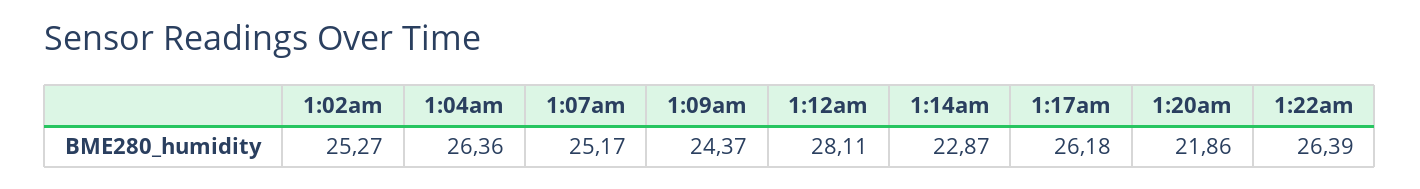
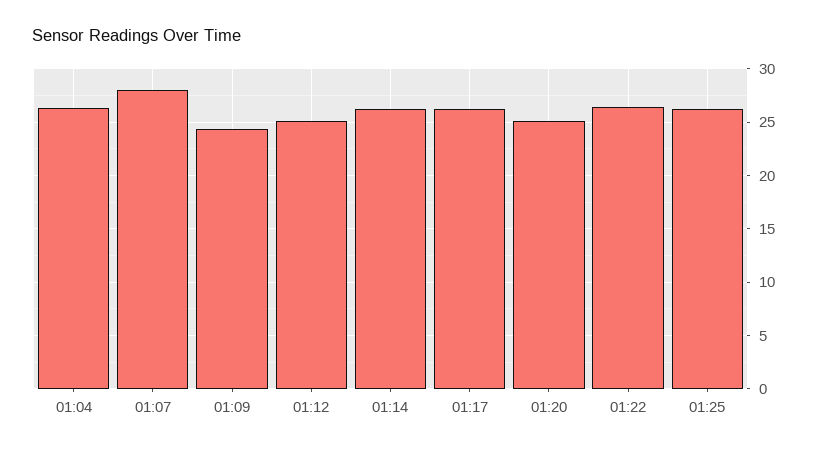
1:02am: 25.27 -> none
1:07am: 25.17 -> 28
1:12am: 28.11 -> 25
1:14am: 22.87 -> 26
1:20am: 21.86 -> 25
01:25: none -> 26

